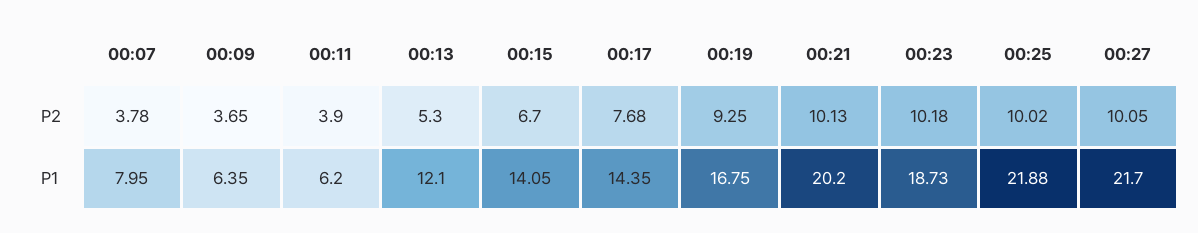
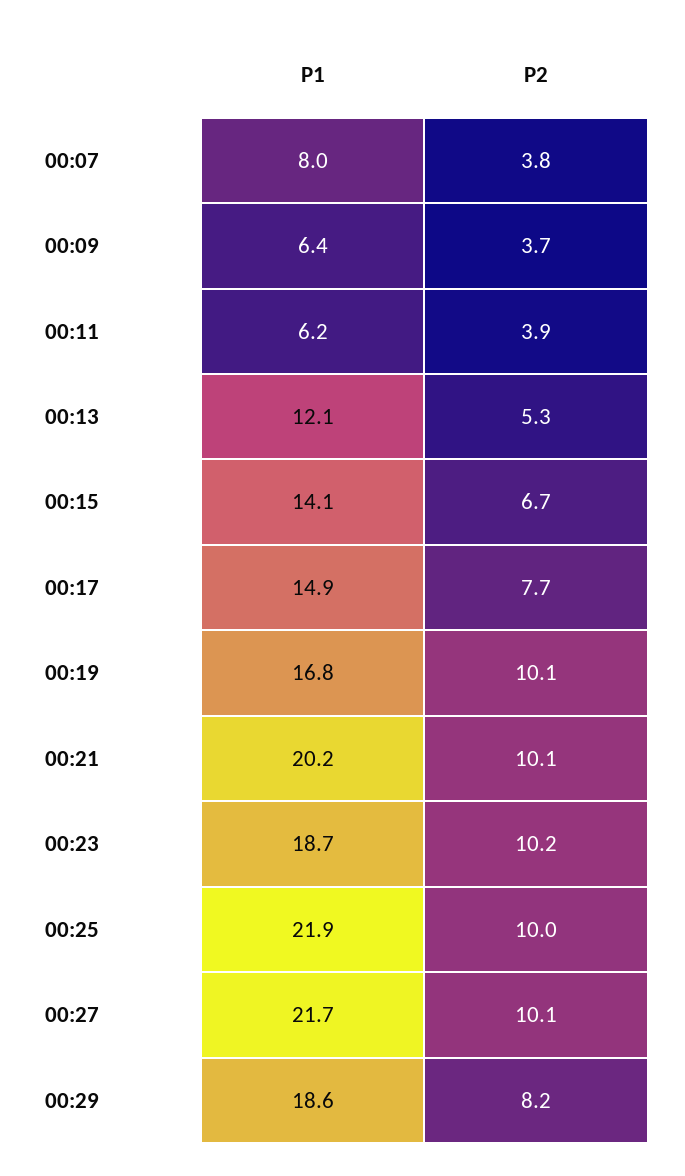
00:19, P2: 9.25 -> 10.1
00:17, P1: 14.35 -> 14.9
00:29, P1: none -> 18.6
00:29, P2: none -> 8.2

